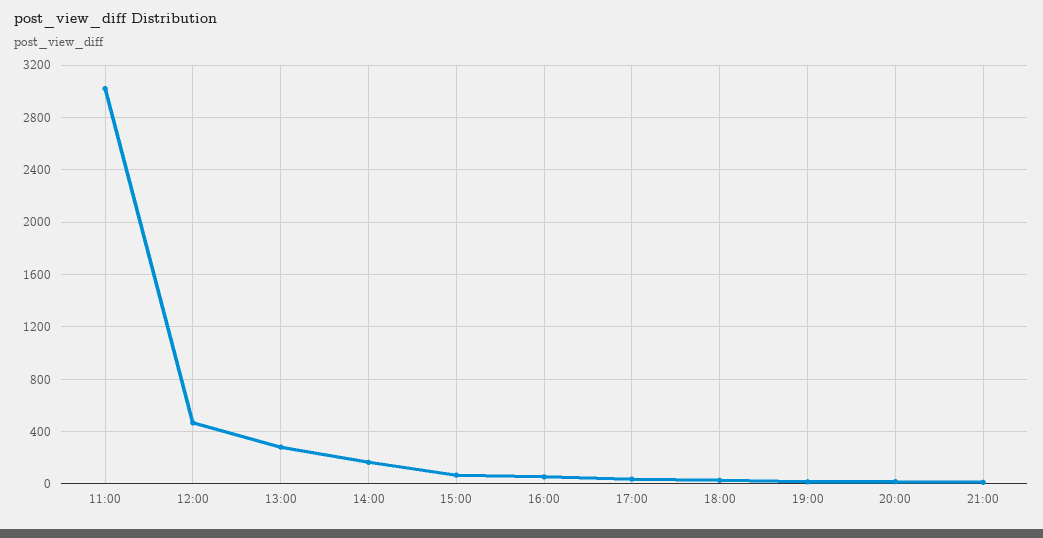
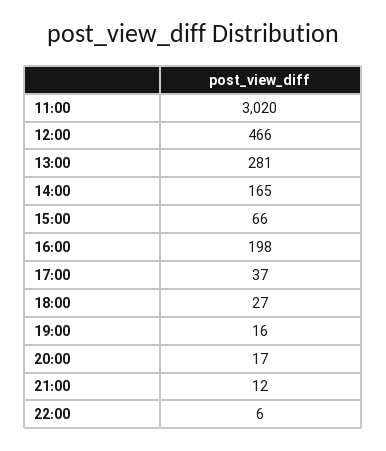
16:00: 50 -> 198
22:00: none -> 6

